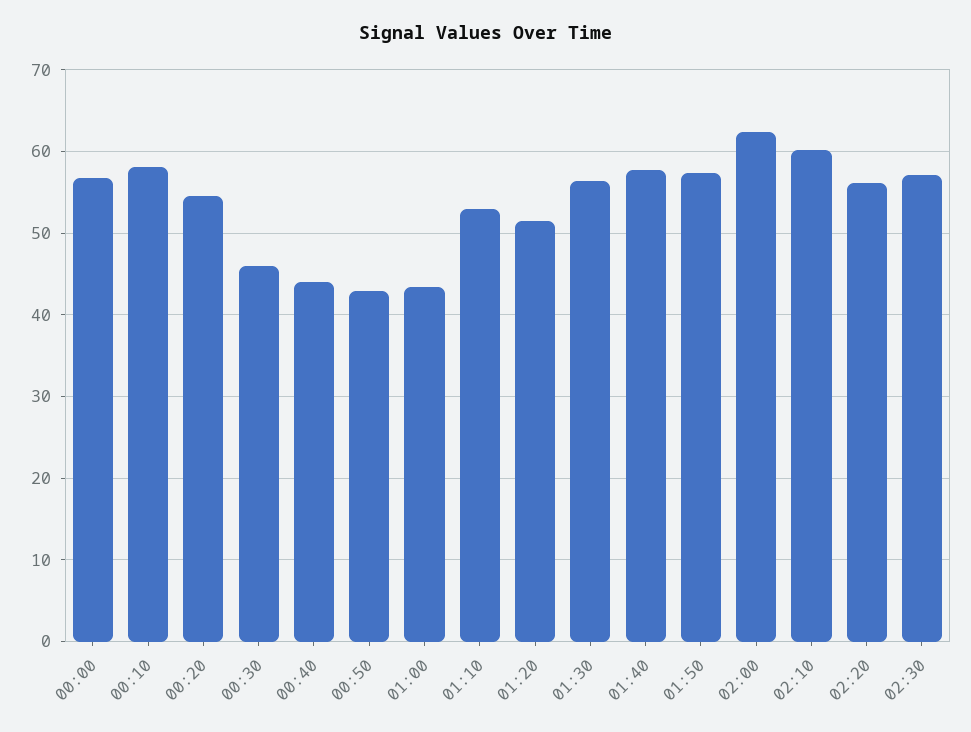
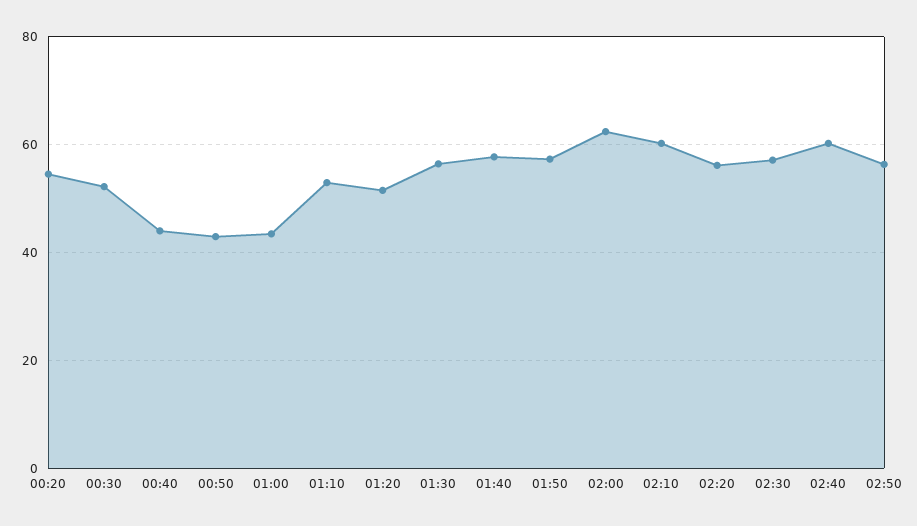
00:00: 57 -> none
00:10: 58 -> none
00:30: 46 -> 52
02:40: none -> 60
02:50: none -> 56

